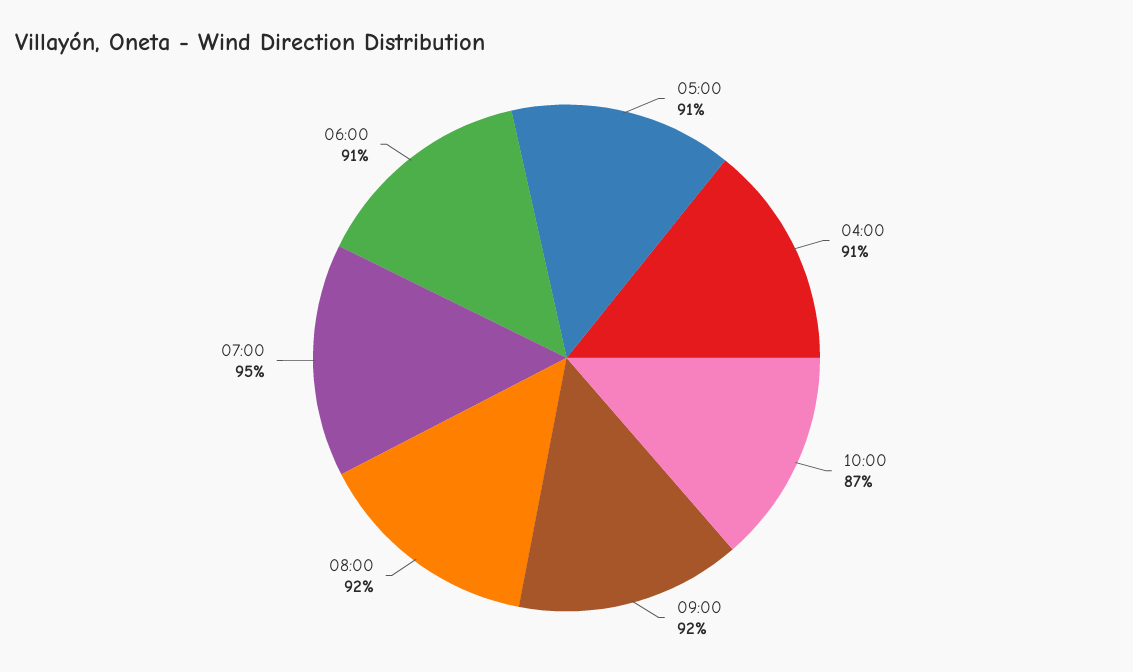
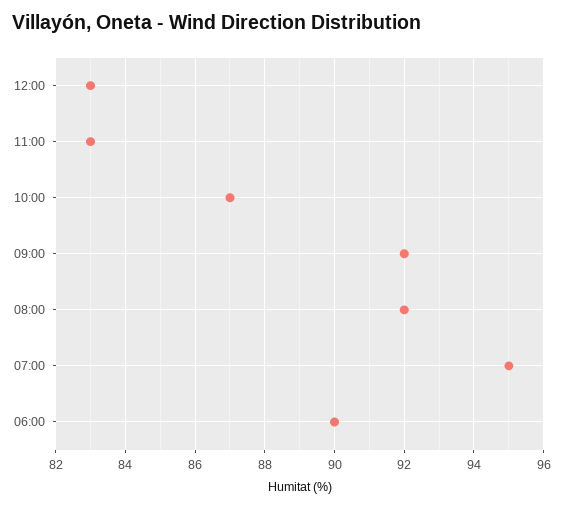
05:00: 91 -> none
04:00: 91 -> none
06:00: 91 -> 90
12:00: none -> 83
11:00: none -> 83

